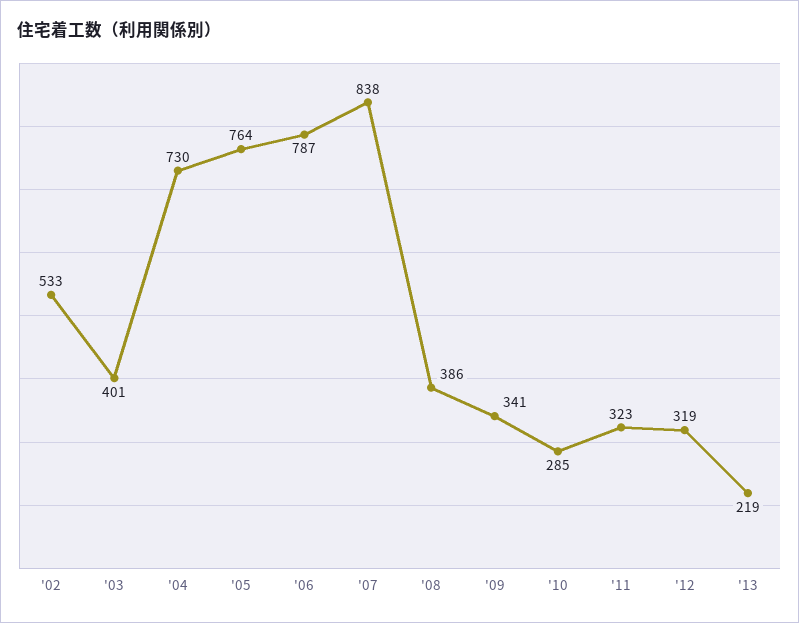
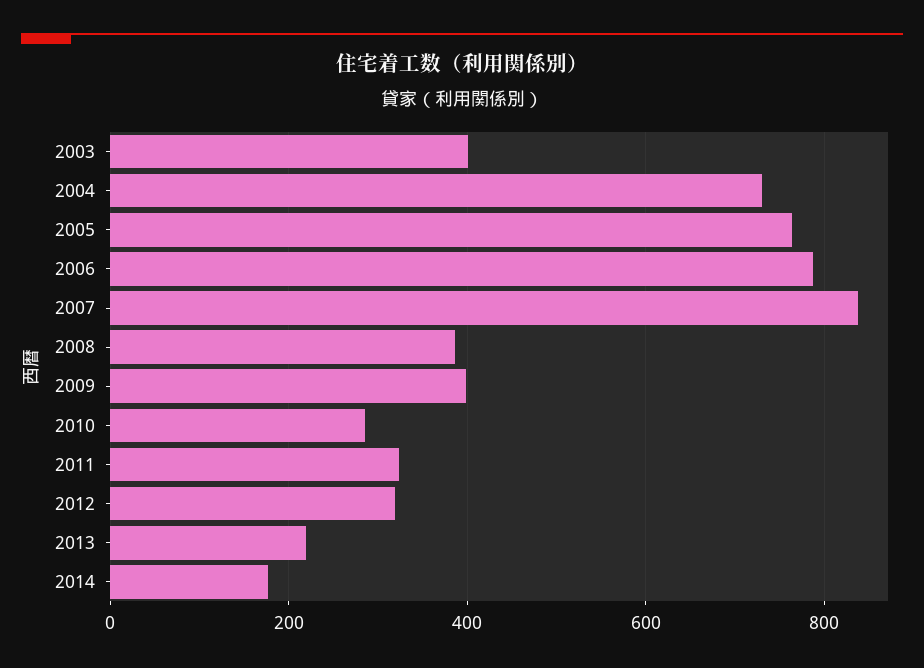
'02: 533 -> none
'09: 341 -> 400
2014: none -> 180

